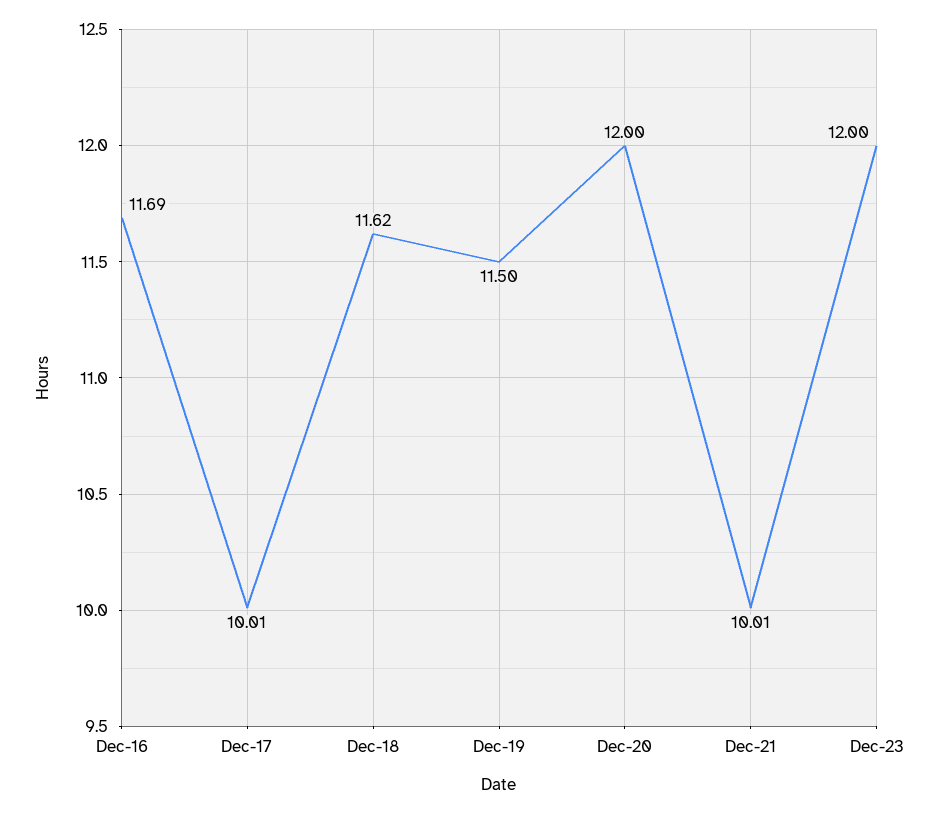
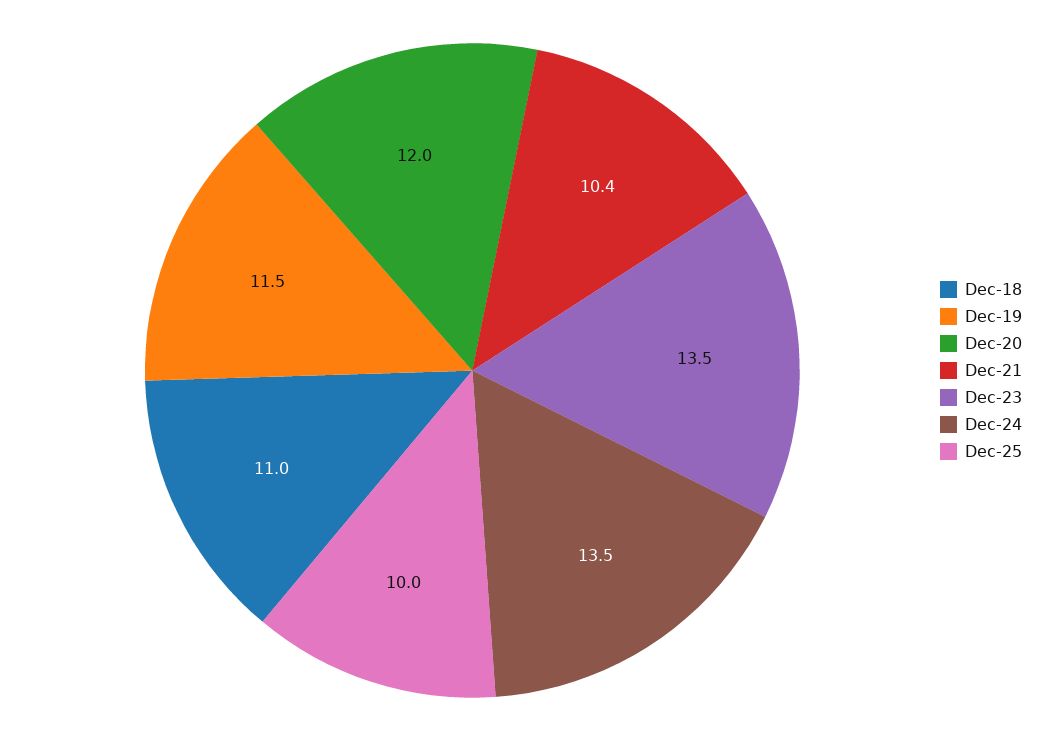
Dec-16: 11.69 -> none
Dec-17: 10.01 -> none
Dec-18: 11.62 -> 11
Dec-21: 10.01 -> 10.4
Dec-23: 12 -> 13.5
Dec-24: none -> 13.5
Dec-25: none -> 10

